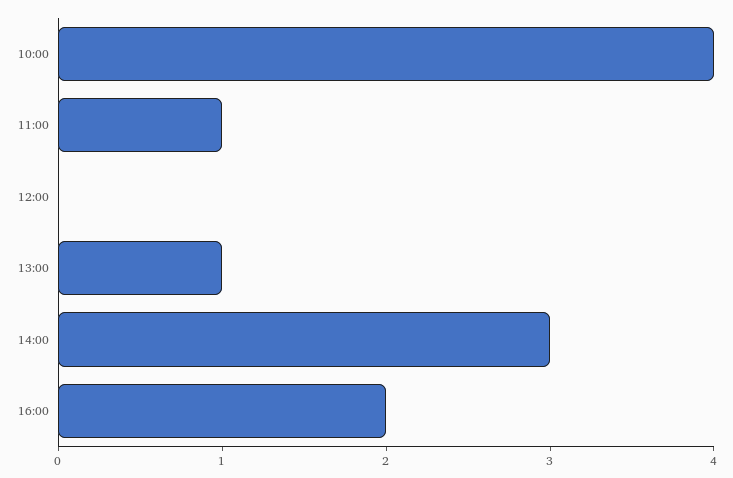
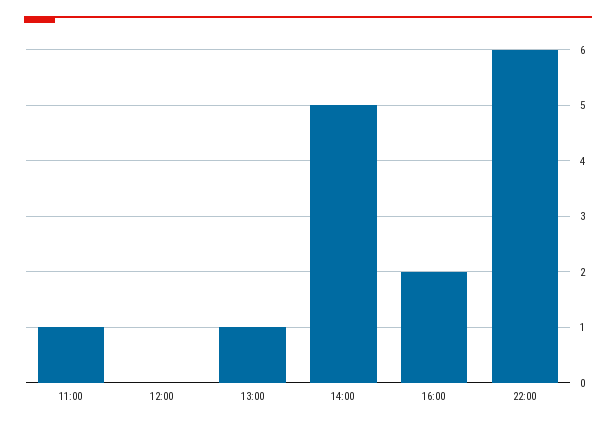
10:00: 4 -> none
14:00: 3 -> 5
22:00: none -> 6

